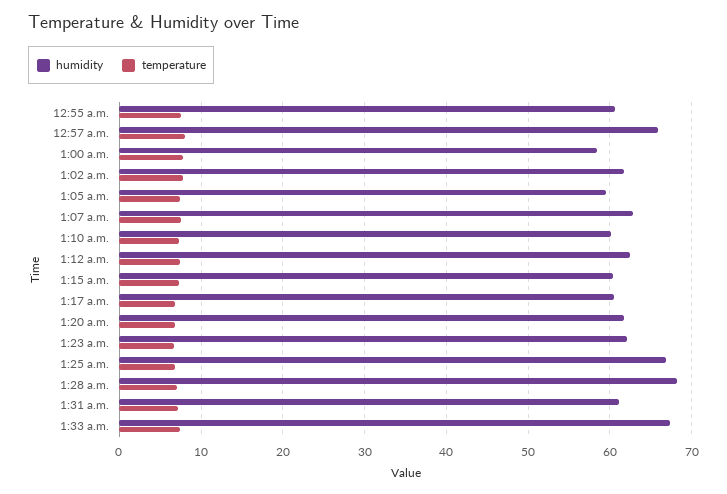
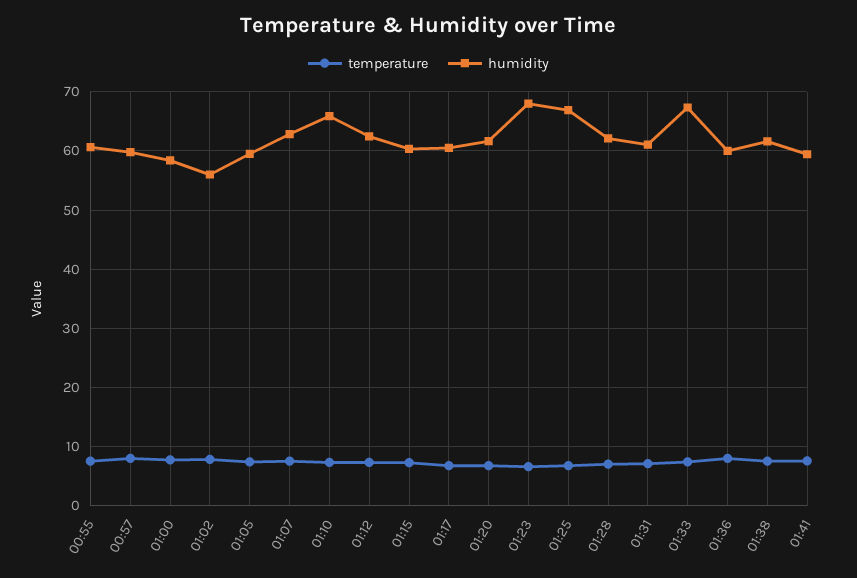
humidity, 12:57 a.m.: 66 -> 60
humidity, 1:02 a.m.: 62 -> 56
humidity, 1:10 a.m.: 60 -> 66
humidity, 1:23 a.m.: 62 -> 68
humidity, 1:28 a.m.: 68 -> 62
temperature, 01:36: none -> 8
humidity, 01:36: none -> 60
temperature, 01:38: none -> 8
humidity, 01:38: none -> 62
temperature, 01:41: none -> 8
humidity, 01:41: none -> 60

